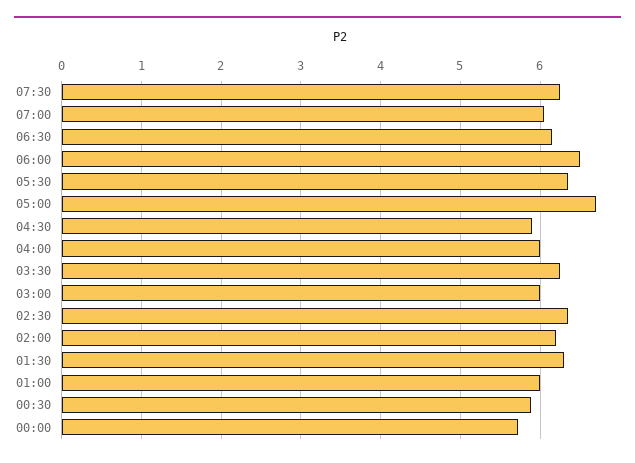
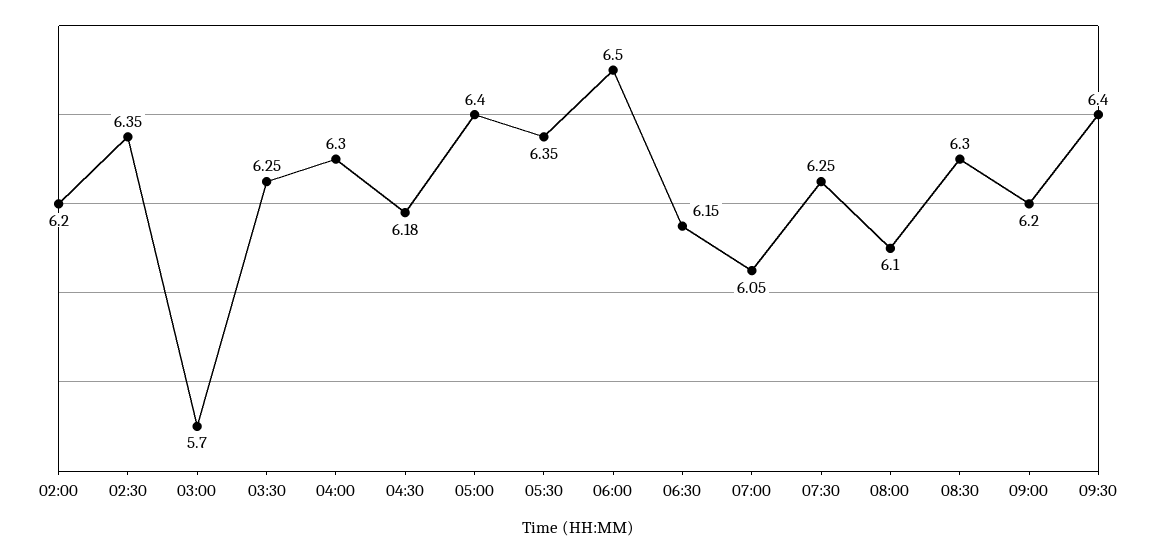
05:00: 6.7 -> 6.4
04:30: 5.9 -> 6.18
04:00: 6 -> 6.3
03:00: 6 -> 5.7
01:30: 6.3 -> none
01:00: 6 -> none
00:30: 5.9 -> none
00:00: 5.7 -> none
08:00: none -> 6.1
08:30: none -> 6.3
09:00: none -> 6.2
09:30: none -> 6.4

